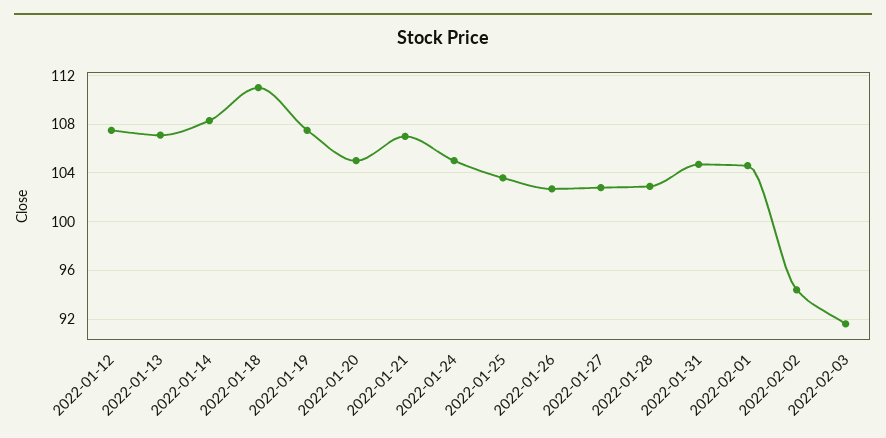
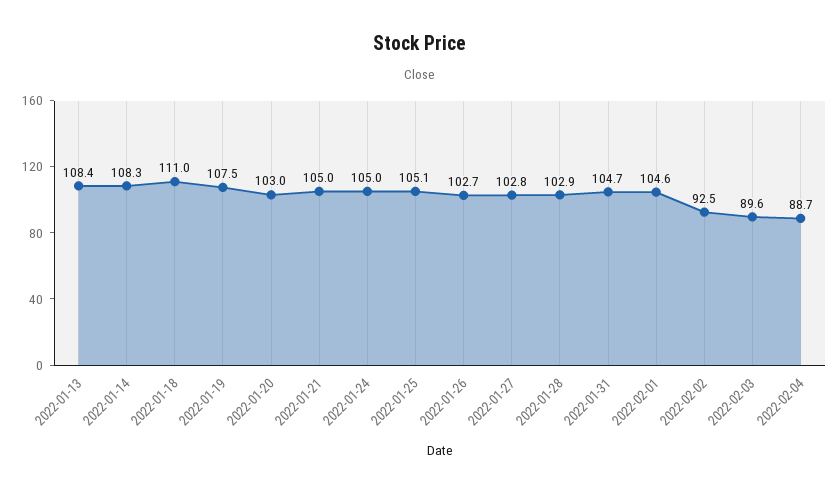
2022-01-12: 107.5 -> none
2022-01-13: 107 -> 108.4
2022-01-20: 105 -> 103
2022-01-21: 107 -> 105
2022-01-25: 103.5 -> 105.1
2022-02-02: 94.5 -> 92.5
2022-02-03: 91.5 -> 89.6
2022-02-04: none -> 88.7

